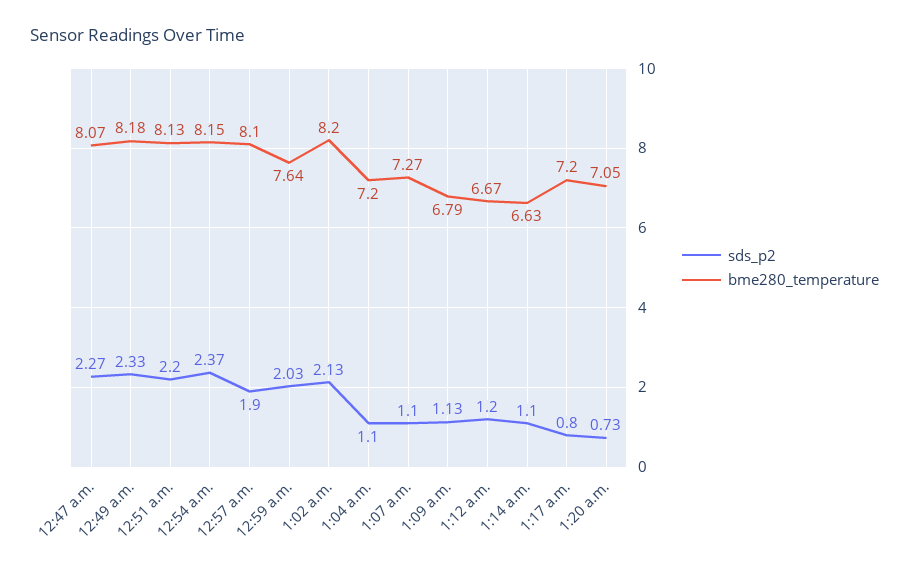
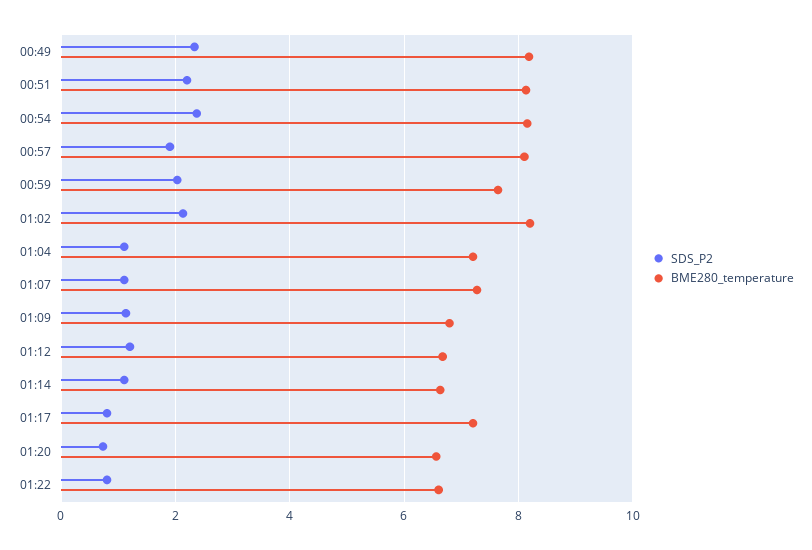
sds_p2, 12:47 a.m.: 2.27 -> none
bme280_temperature, 12:47 a.m.: 8.07 -> none
bme280_temperature, 1:20 a.m.: 7.05 -> 6.6
sds_p2, 01:22: none -> 0.8
bme280_temperature, 01:22: none -> 6.6

